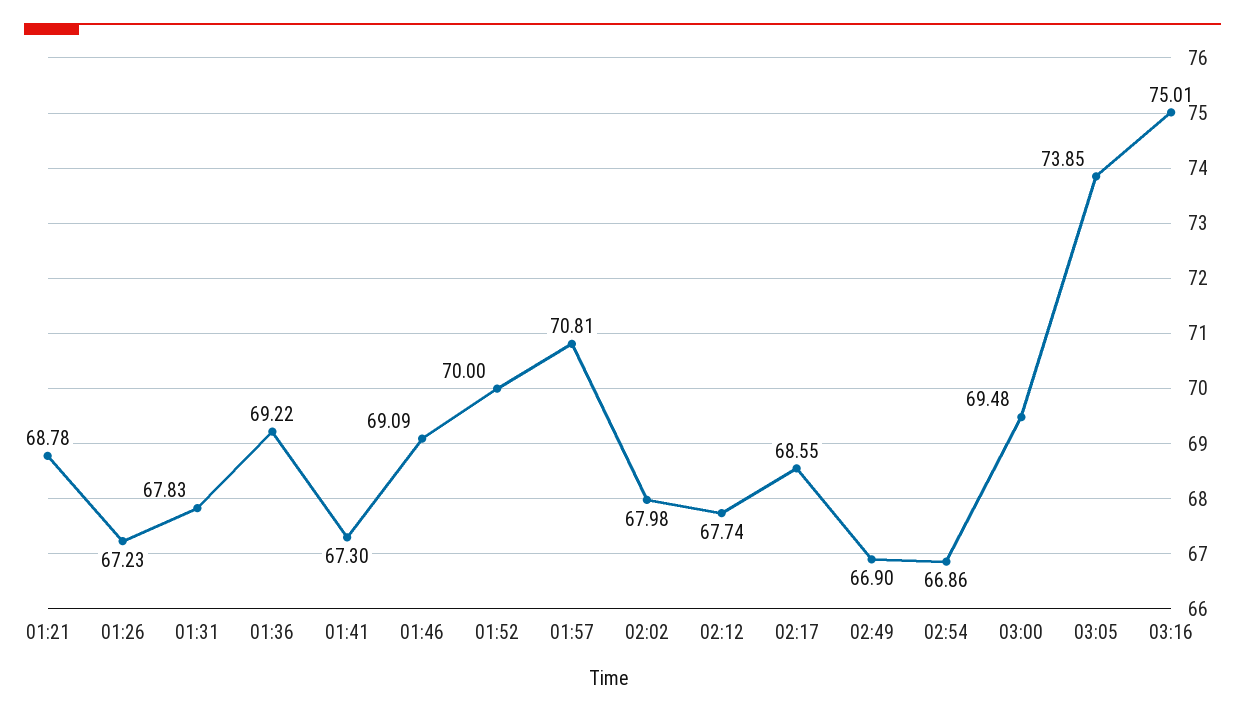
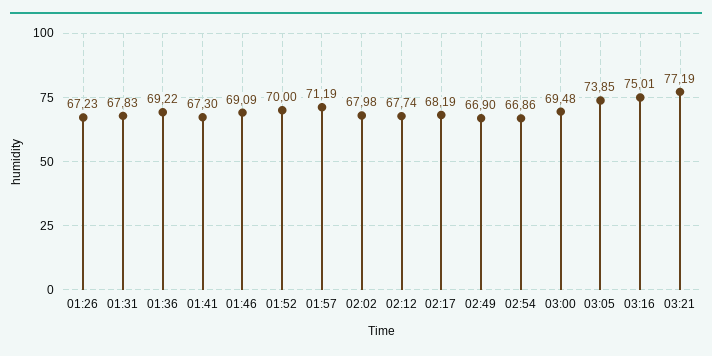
01:21: 68.78 -> none
01:57: 70.81 -> 71.19
02:17: 68.55 -> 68.19
03:21: none -> 77.19

